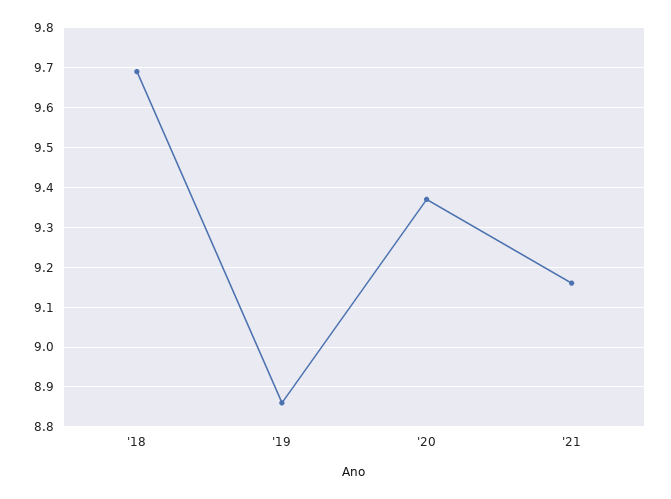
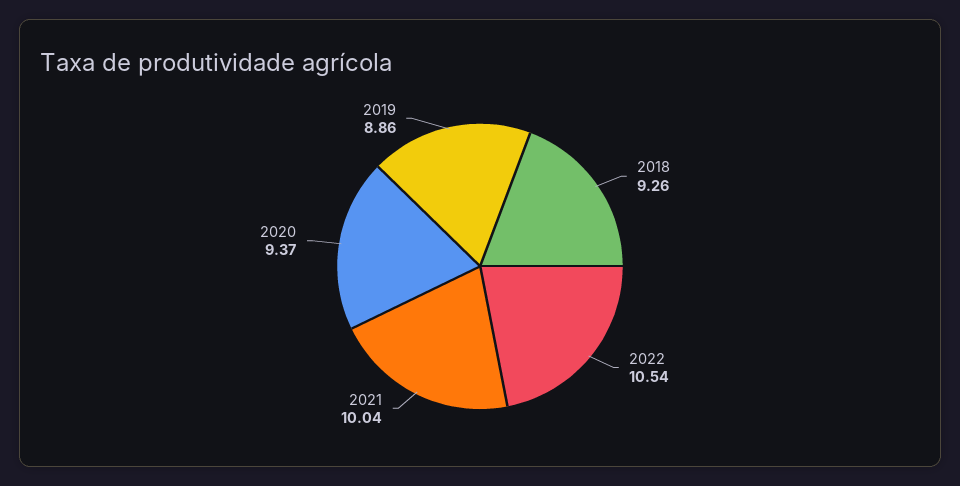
'18: 9.7 -> 9.26
'21: 9.15 -> 10.04
2022: none -> 10.54

